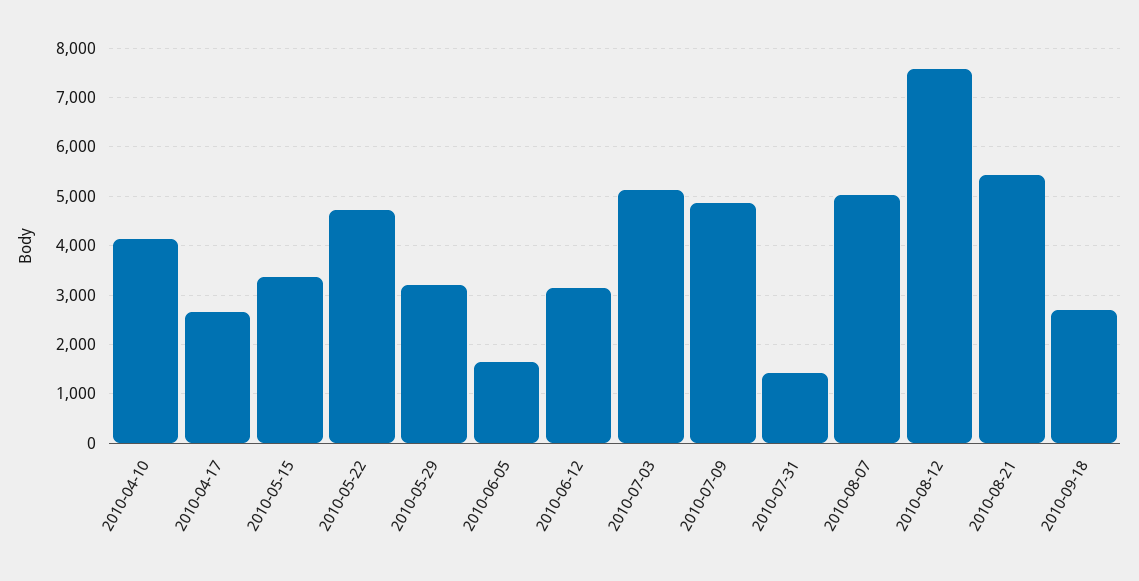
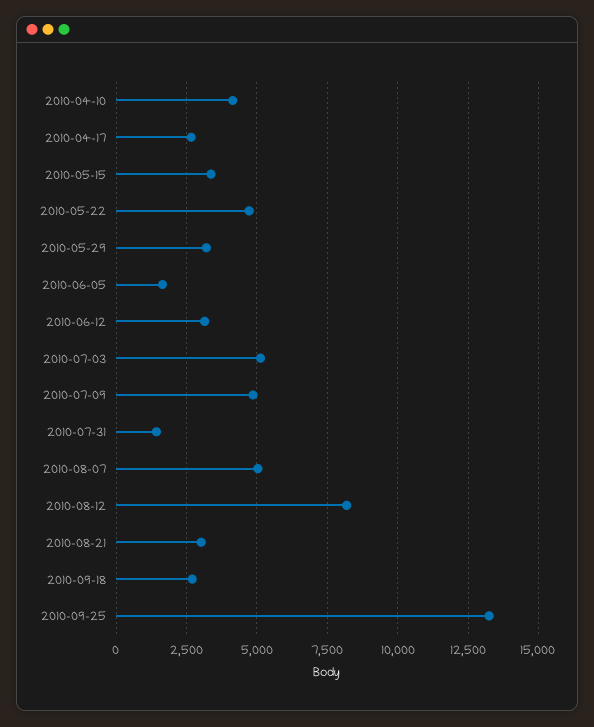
2010-08-12: 7600 -> 8250
2010-08-21: 5400 -> 3000
2010-09-25: none -> 13250

